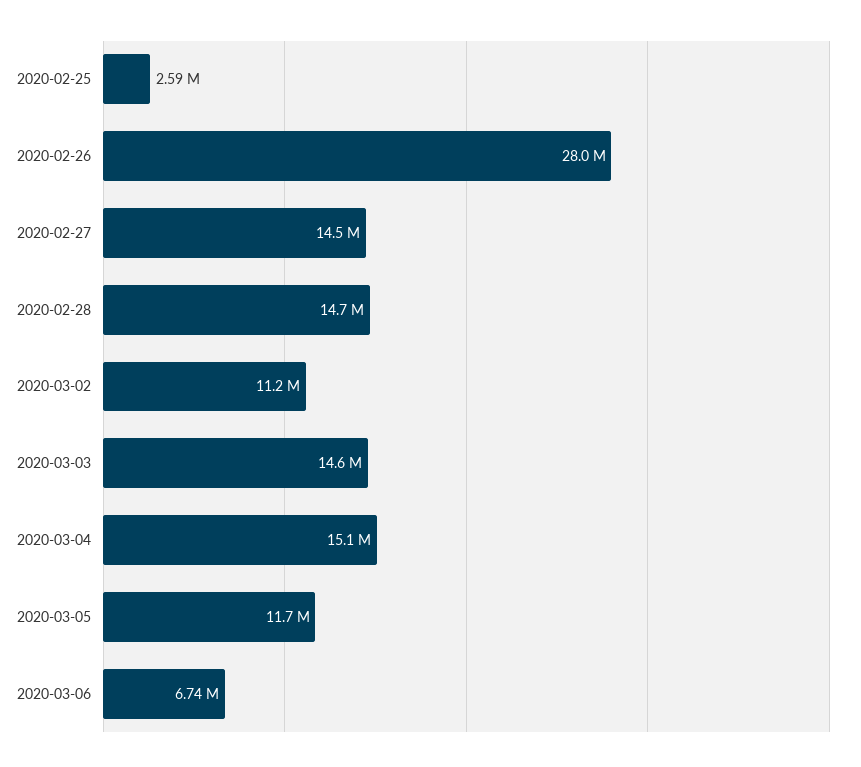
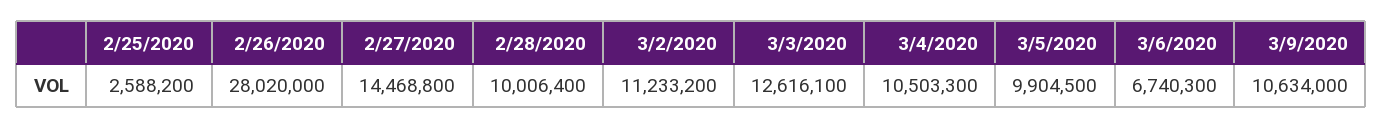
2020-02-28: 14700000 -> 10006400
2020-03-03: 14600000 -> 12616100
2020-03-04: 15100000 -> 10503300
2020-03-05: 11700000 -> 9904500
3/9/2020: none -> 10634000

